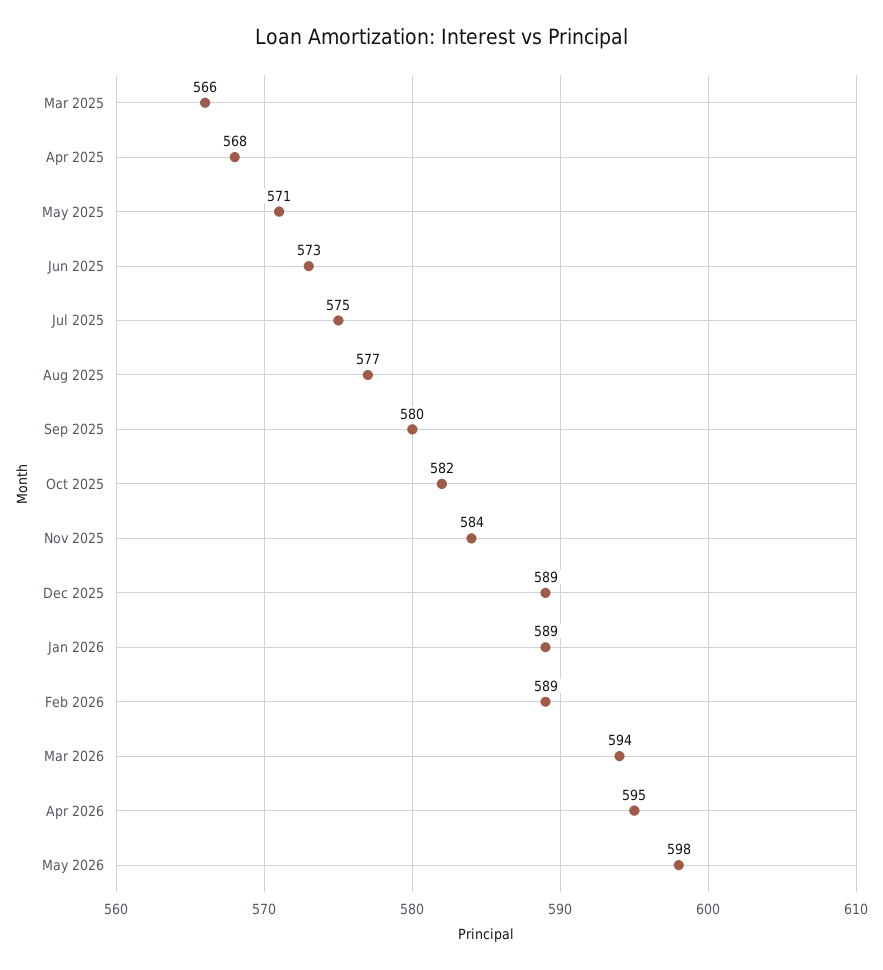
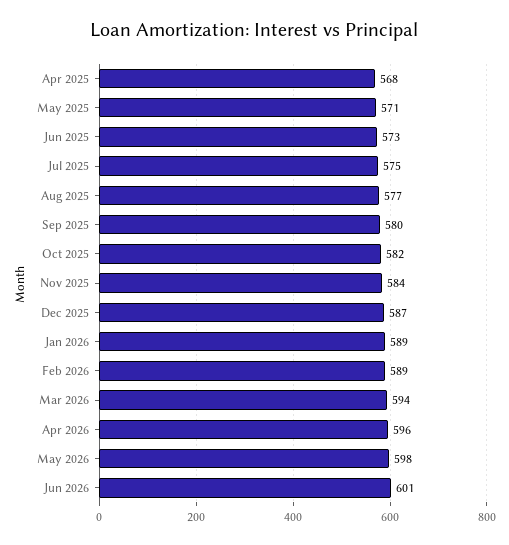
Mar 2025: 566 -> none
Dec 2025: 589 -> 587
Apr 2026: 595 -> 596
Jun 2026: none -> 601

